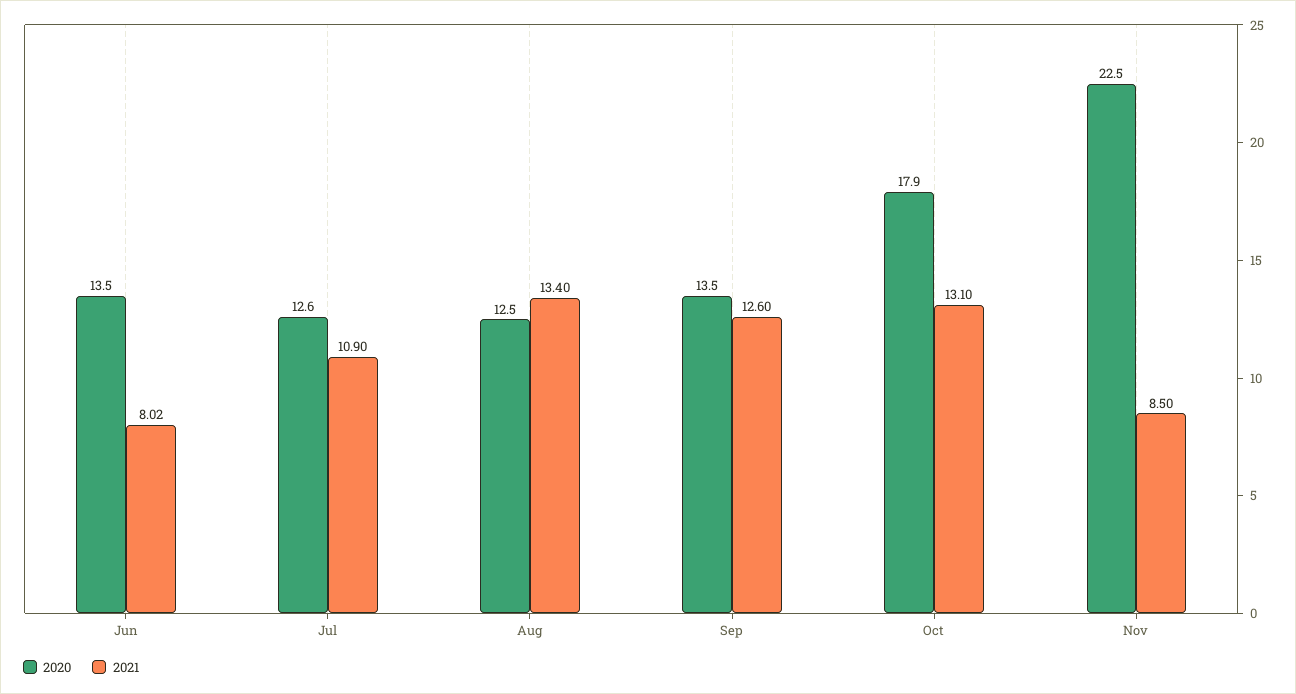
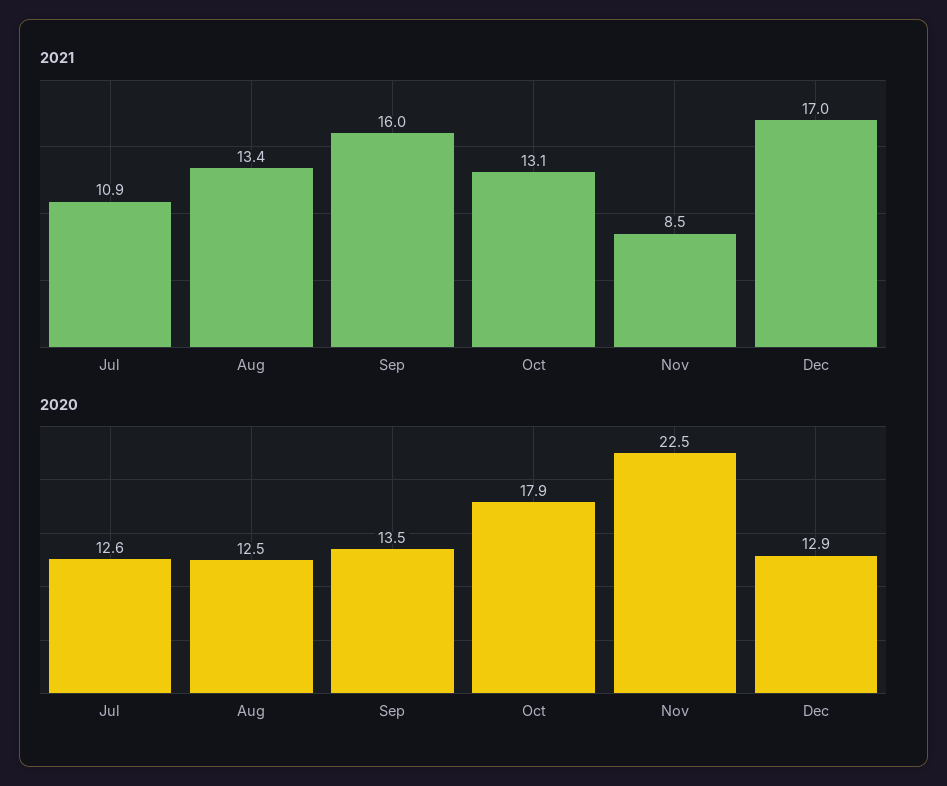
2020, Jun: 13.5 -> none
2021, Jun: 8.02 -> none
2021, Sep: 12.6 -> 16
2021, Dec: none -> 17
2020, Dec: none -> 12.9

